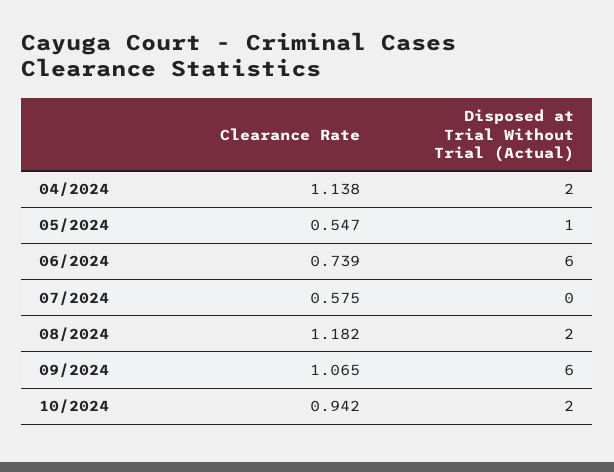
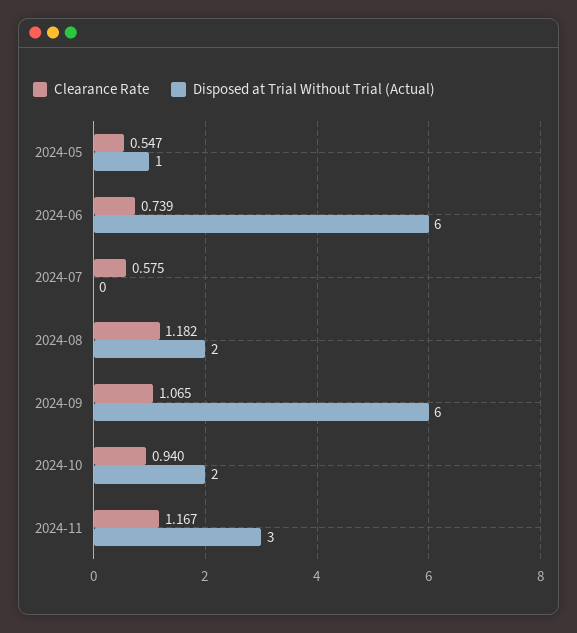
Clearance Rate, 04/2024: 1.138 -> none
Disposed at Trial Without Trial (Actual), 04/2024: 2 -> none
Clearance Rate, 10/2024: 0.942 -> 0.94
Clearance Rate, 2024-11: none -> 1.167
Disposed at Trial Without Trial (Actual), 2024-11: none -> 3

